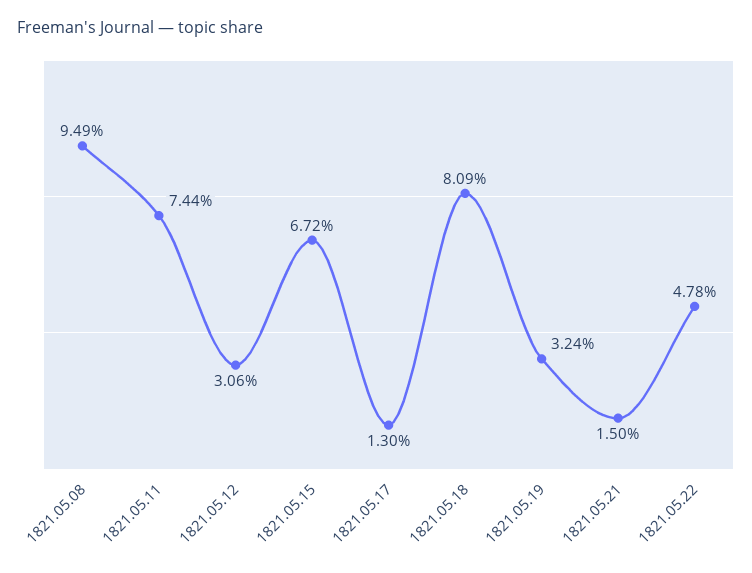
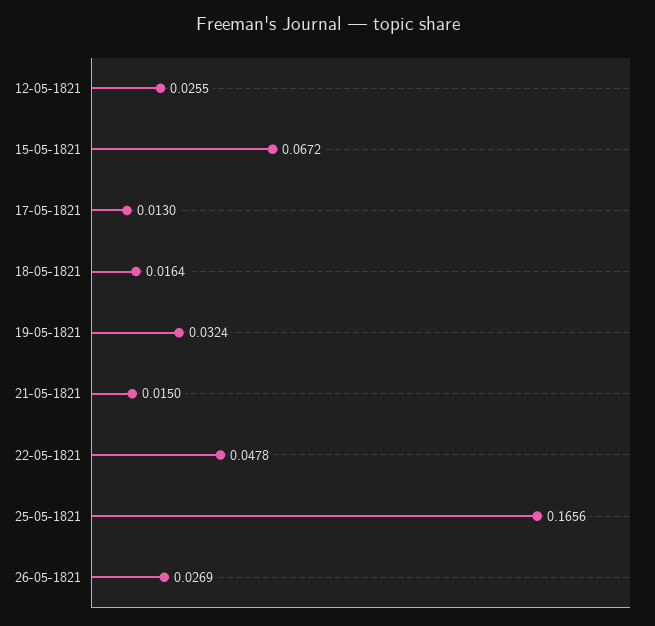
1821.05.08: 0.0949 -> none
1821.05.11: 0.0744 -> none
1821.05.12: 0.0306 -> 0.0255
1821.05.18: 0.0809 -> 0.0164
25-05-1821: none -> 0.1656
26-05-1821: none -> 0.0269

